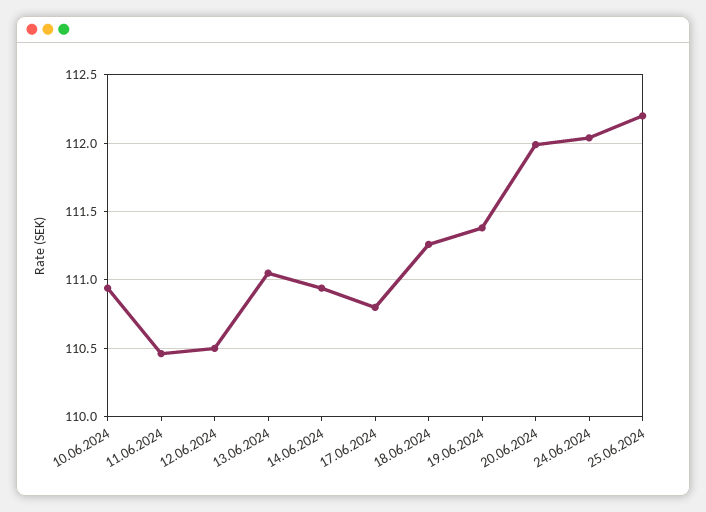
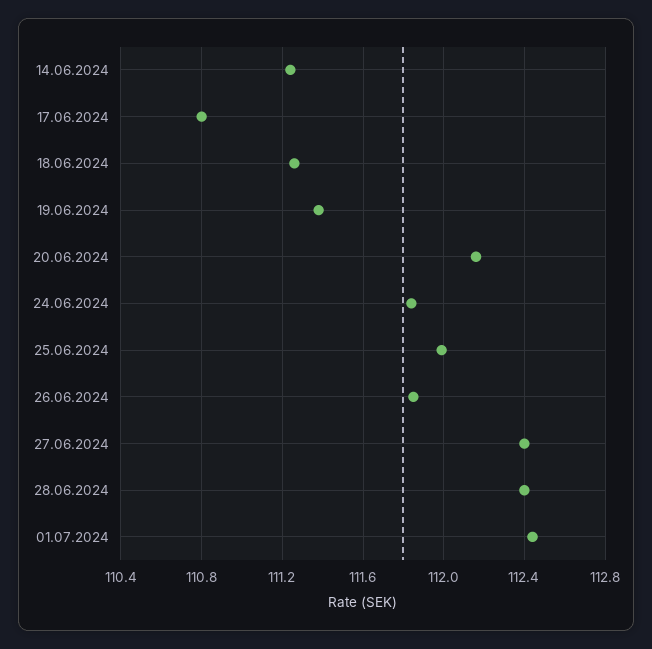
10.06.2024: 110.95 -> none
11.06.2024: 110.45 -> none
12.06.2024: 110.5 -> none
13.06.2024: 111.05 -> none
14.06.2024: 110.95 -> 111.25
20.06.2024: 112 -> 112.15
24.06.2024: 112.05 -> 111.85
25.06.2024: 112.2 -> 112
26.06.2024: none -> 111.85
27.06.2024: none -> 112.4
28.06.2024: none -> 112.4
01.07.2024: none -> 112.45

